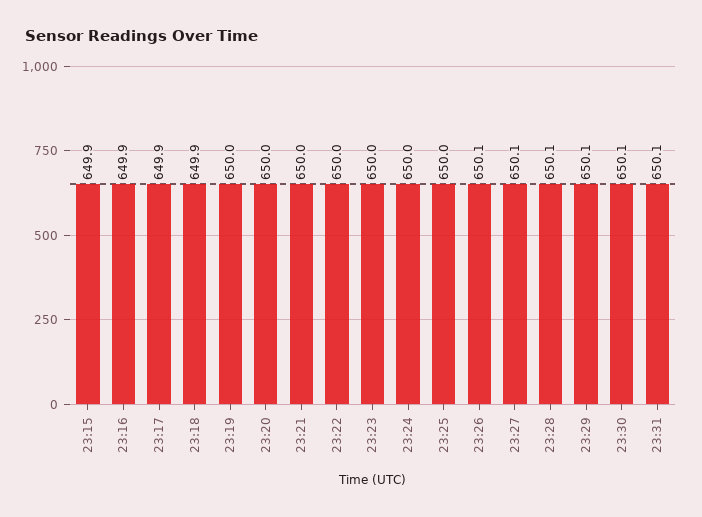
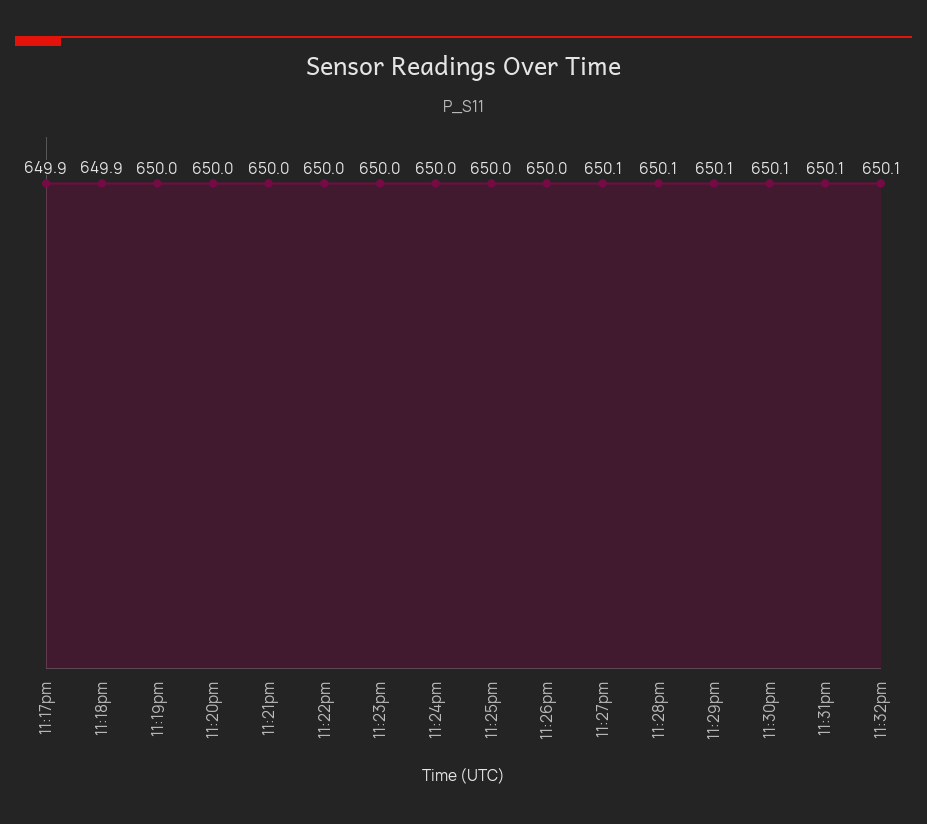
23:15: 649.9 -> none
23:16: 649.9 -> none
23:26: 650.1 -> 650
11:32pm: none -> 650.1

